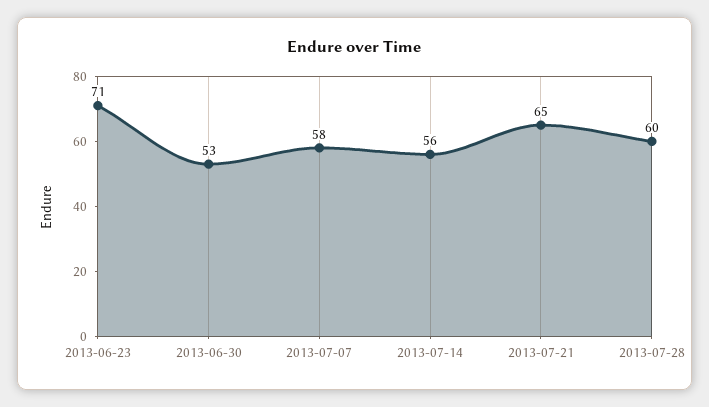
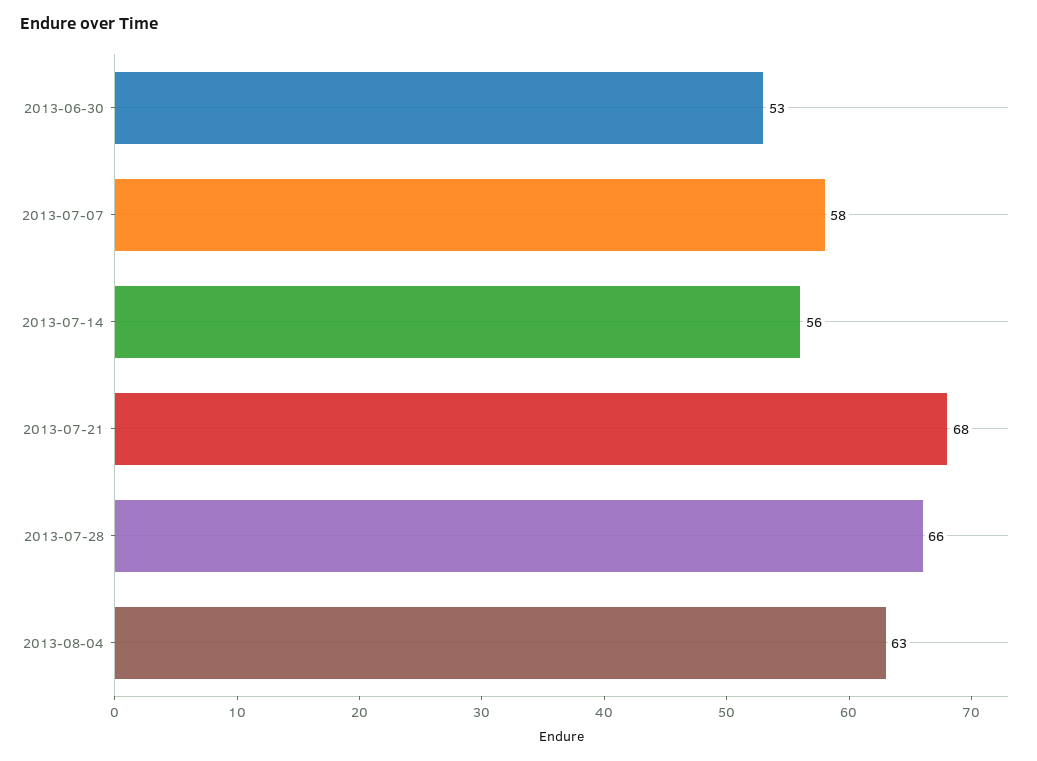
2013-06-23: 71 -> none
2013-07-21: 65 -> 68
2013-07-28: 60 -> 66
2013-08-04: none -> 63

